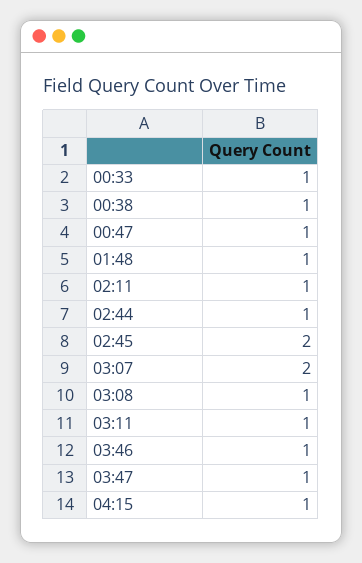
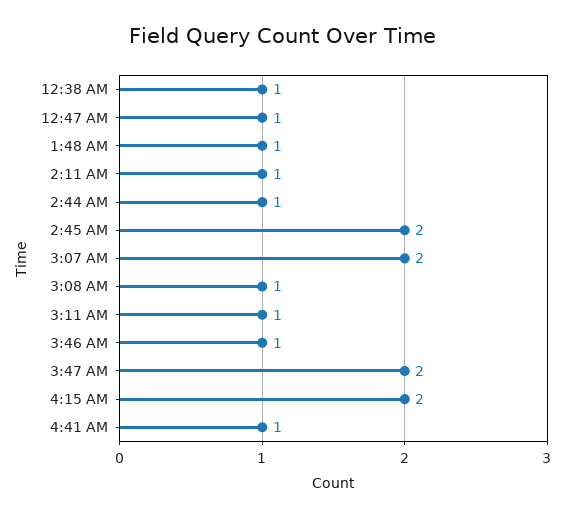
00:33: 1 -> none
03:47: 1 -> 2
04:15: 1 -> 2
4:41 AM: none -> 1

